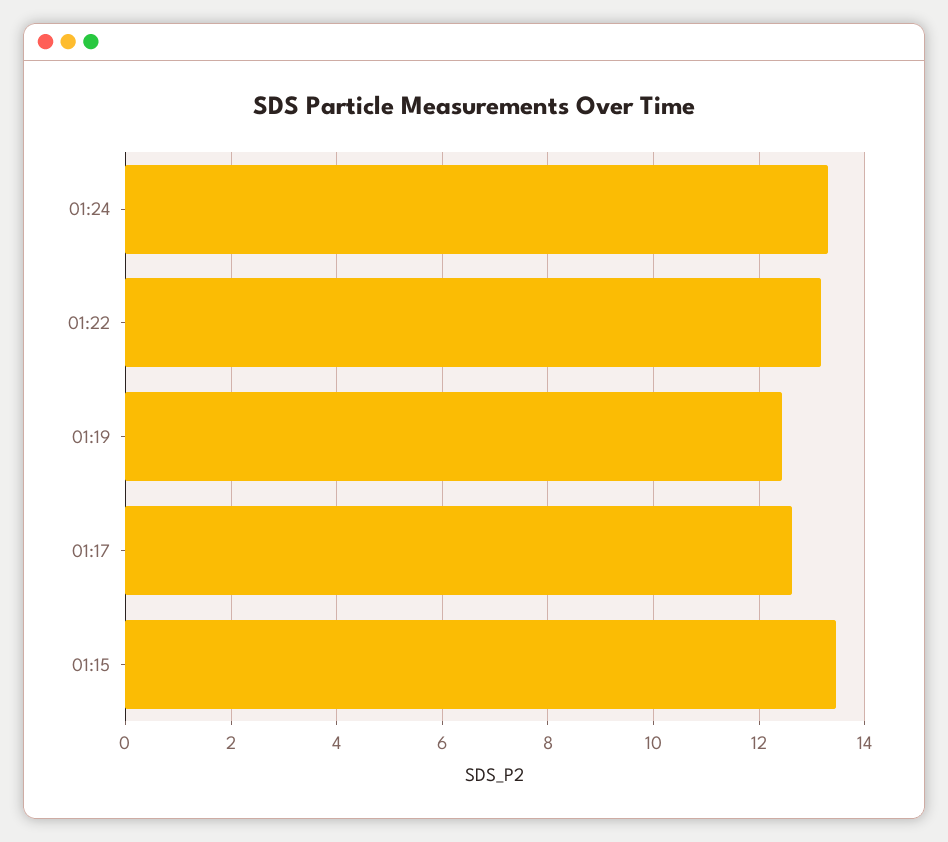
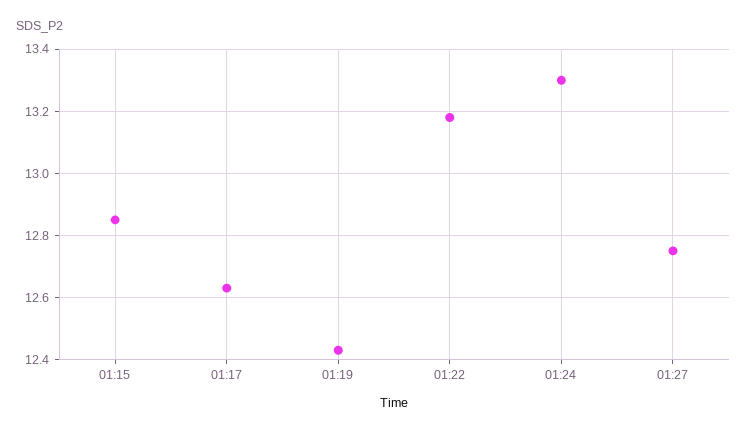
01:15: 13.4 -> 12.85
01:27: none -> 12.75

